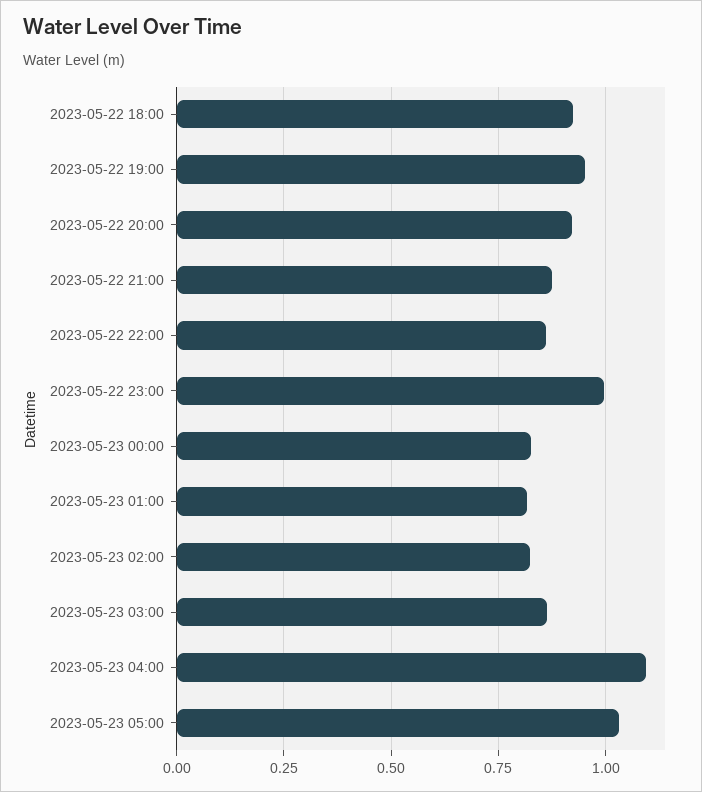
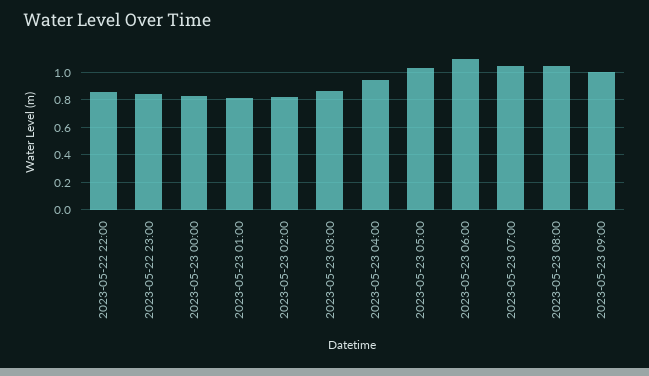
2023-05-22 18:00: 0.925 -> none
2023-05-22 19:00: 0.95 -> none
2023-05-22 20:00: 0.925 -> none
2023-05-22 21:00: 0.875 -> none
2023-05-22 23:00: 1 -> 0.85
2023-05-23 04:00: 1.1 -> 0.95
2023-05-23 06:00: none -> 1.1
2023-05-23 07:00: none -> 1.05
2023-05-23 08:00: none -> 1.05
2023-05-23 09:00: none -> 1

